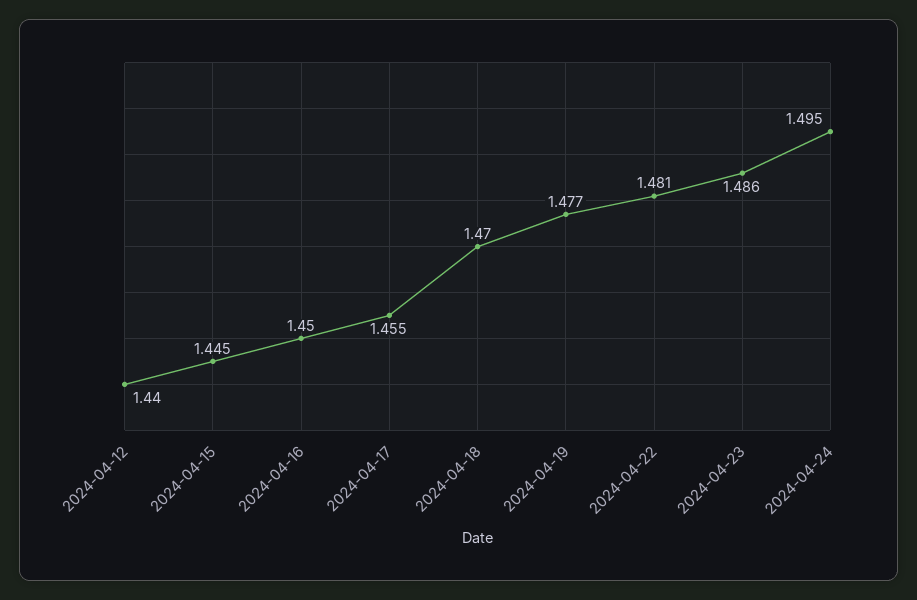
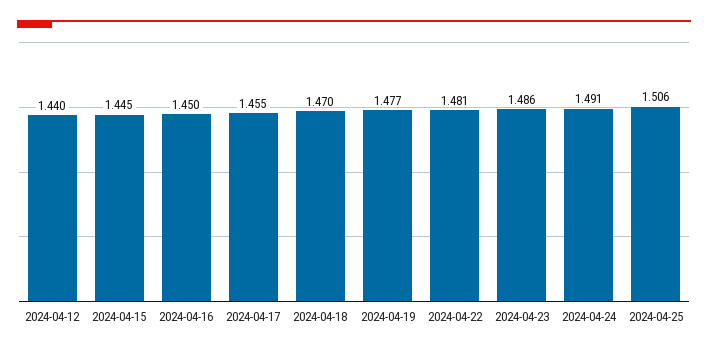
2024-04-24: 1.495 -> 1.491
2024-04-25: none -> 1.506

